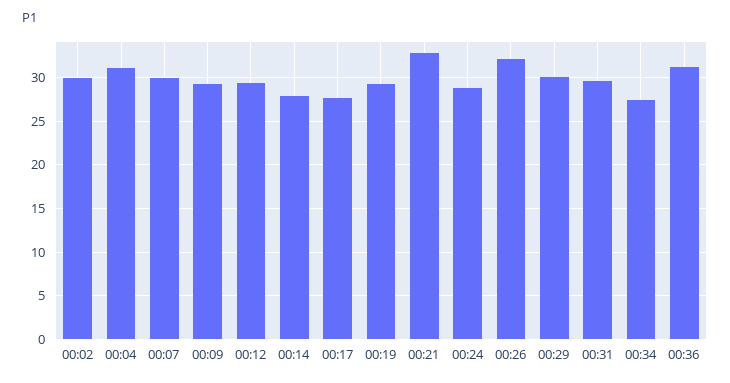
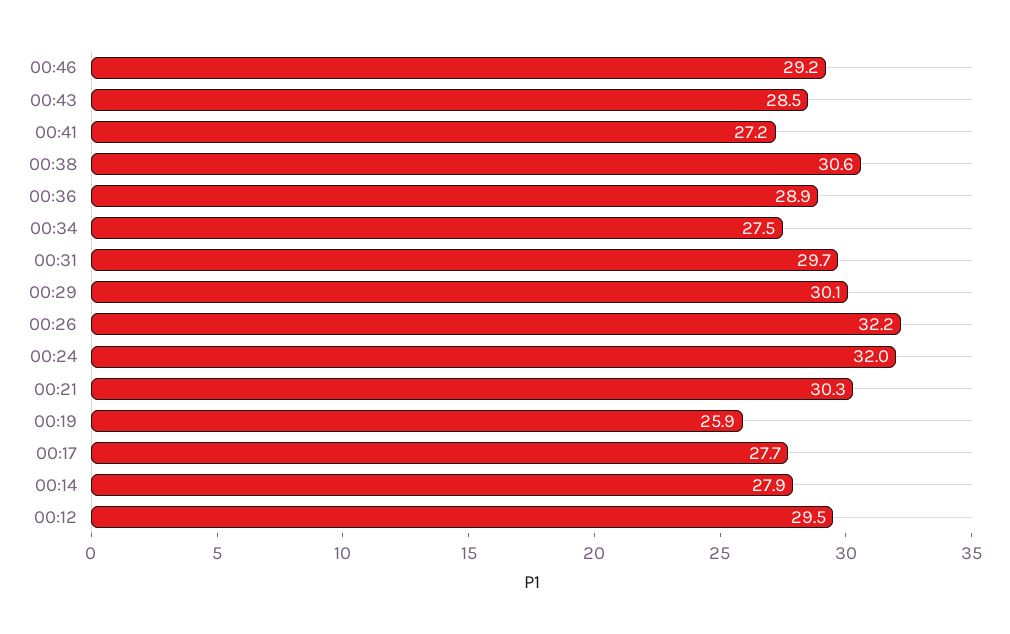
00:02: 30 -> none
00:04: 31 -> none
00:07: 30 -> none
00:09: 29 -> none
00:19: 29 -> 25.9
00:21: 33 -> 30.3
00:24: 29 -> 32
00:36: 31 -> 28.9
00:46: none -> 29.2
00:43: none -> 28.5
00:41: none -> 27.2
00:38: none -> 30.6

